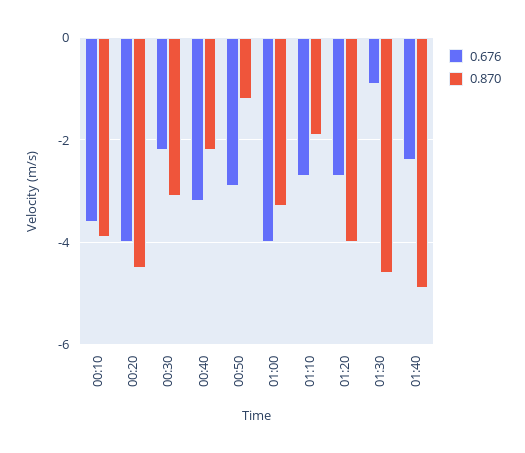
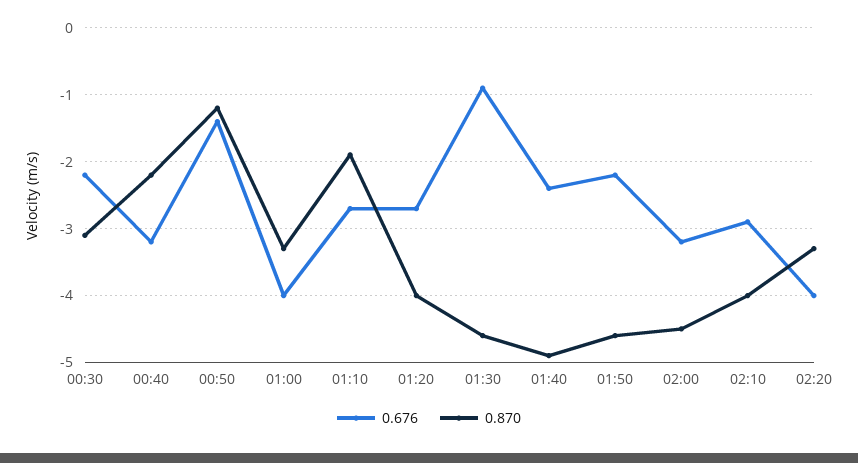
0.676, 00:10: -3.5 -> none
0.870, 00:10: -4 -> none
0.676, 00:20: -4 -> none
0.870, 00:20: -4.5 -> none
0.676, 00:50: -3 -> -1.4
0.676, 01:50: none -> -2.2
0.870, 01:50: none -> -4.6
0.676, 02:00: none -> -3.2
0.870, 02:00: none -> -4.5
0.676, 02:10: none -> -2.9
0.870, 02:10: none -> -4
0.676, 02:20: none -> -4
0.870, 02:20: none -> -3.3

